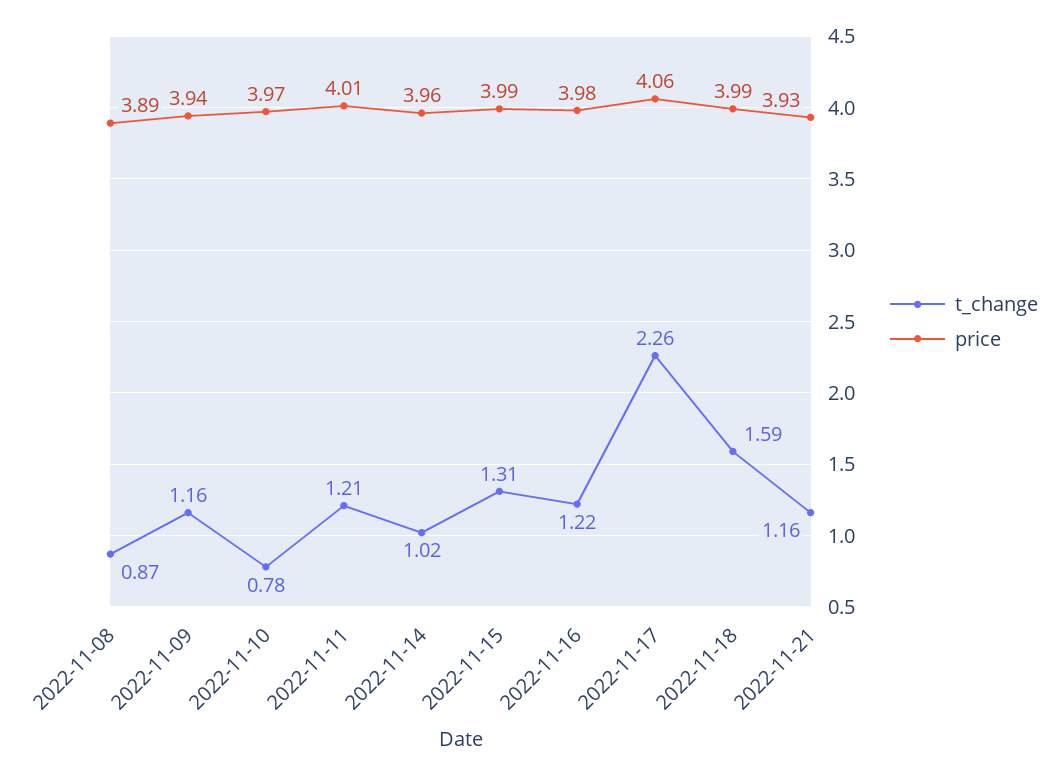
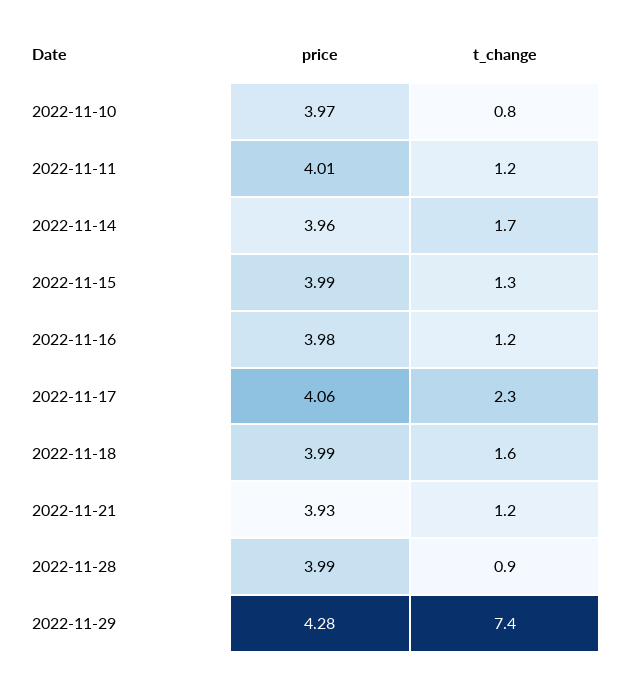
t_change, 2022-11-08: 0.87 -> none
price, 2022-11-08: 3.89 -> none
t_change, 2022-11-09: 1.16 -> none
price, 2022-11-09: 3.94 -> none
t_change, 2022-11-14: 1.02 -> 1.7
price, 2022-11-28: none -> 3.99
t_change, 2022-11-28: none -> 0.9
price, 2022-11-29: none -> 4.28
t_change, 2022-11-29: none -> 7.4

